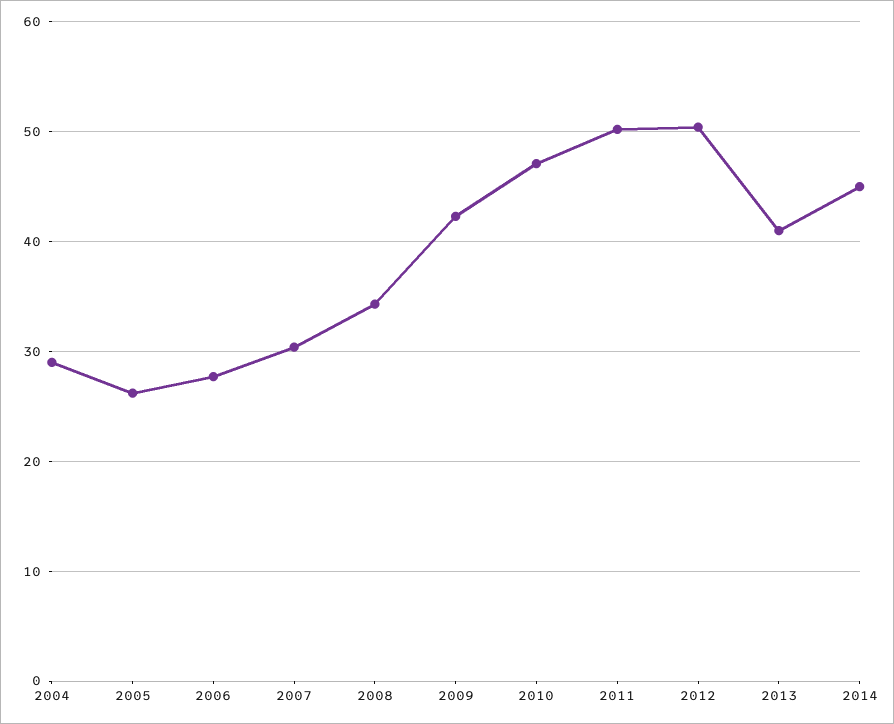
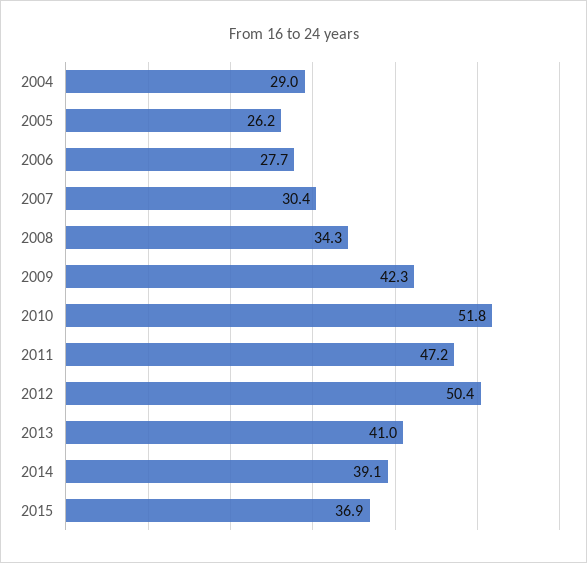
2010: 47 -> 51.8
2011: 50 -> 47.2
2014: 45 -> 39.1
2015: none -> 36.9

